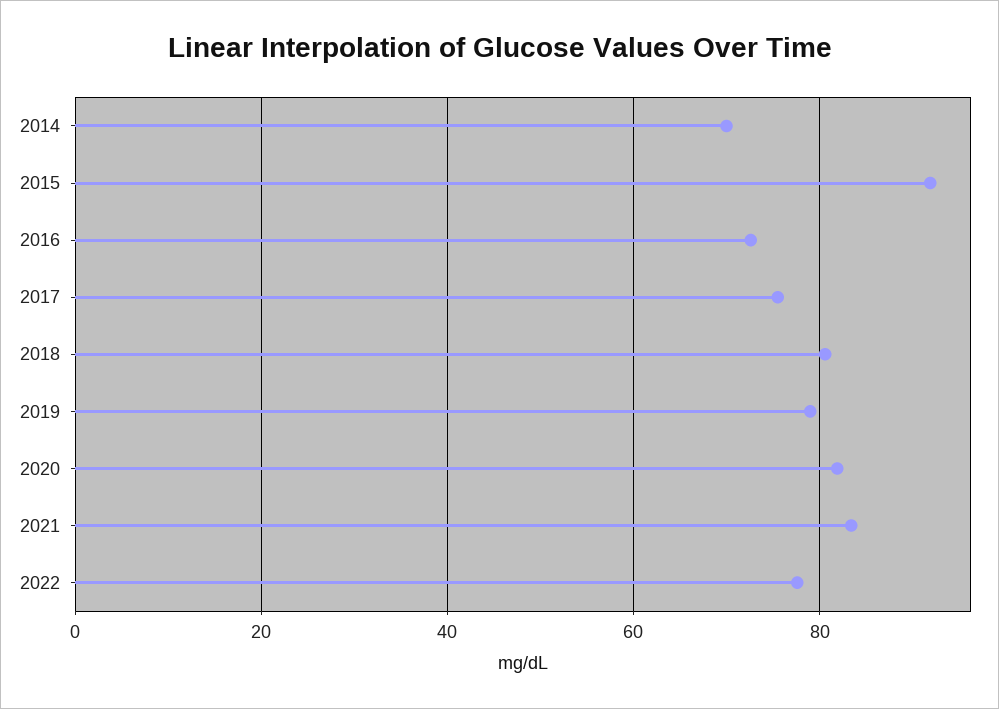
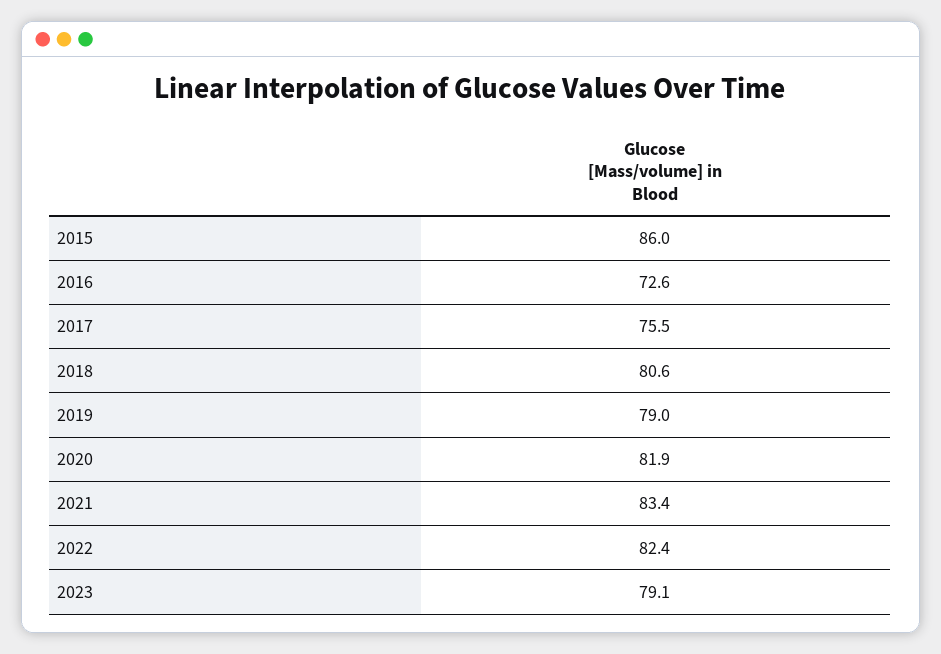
2014: 70 -> none
2015: 92 -> 86
2022: 78 -> 82.4
2023: none -> 79.1

